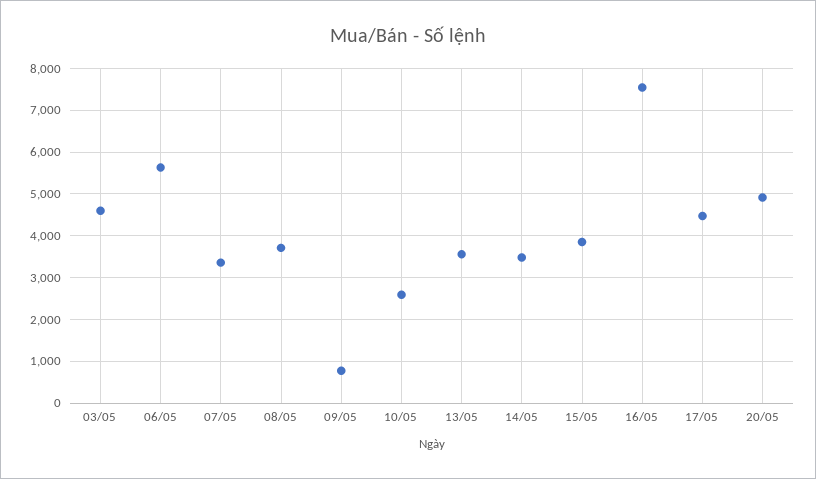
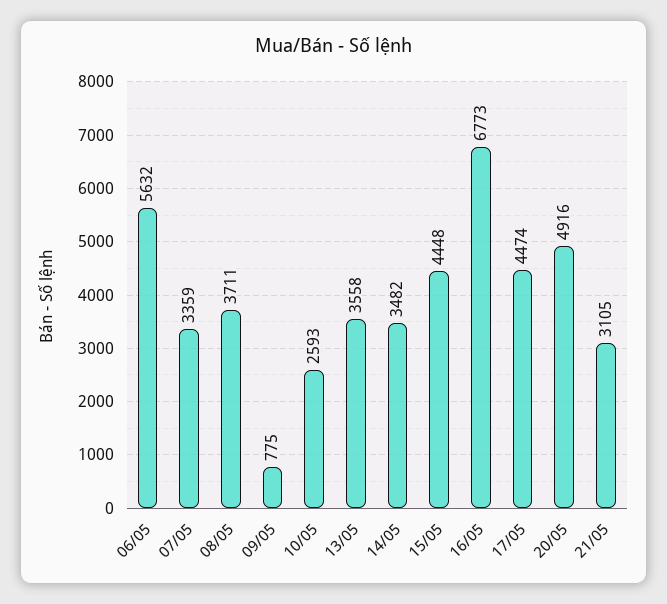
03/05: 4600 -> none
15/05: 3800 -> 4448
16/05: 7600 -> 6773
21/05: none -> 3105

